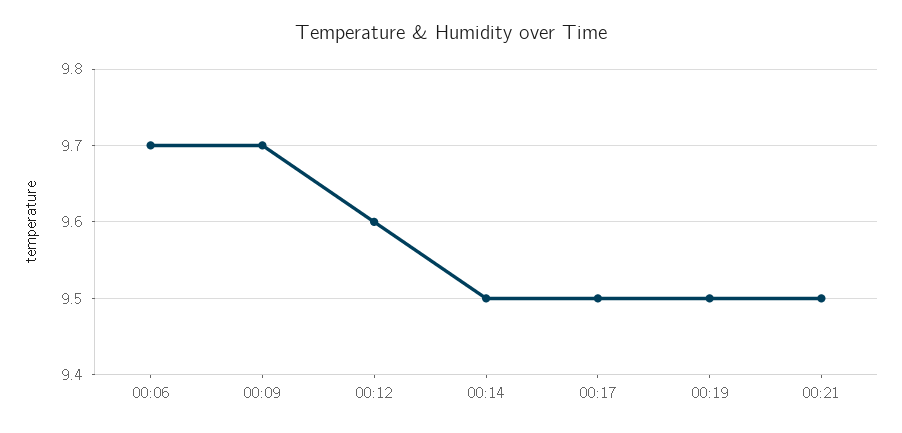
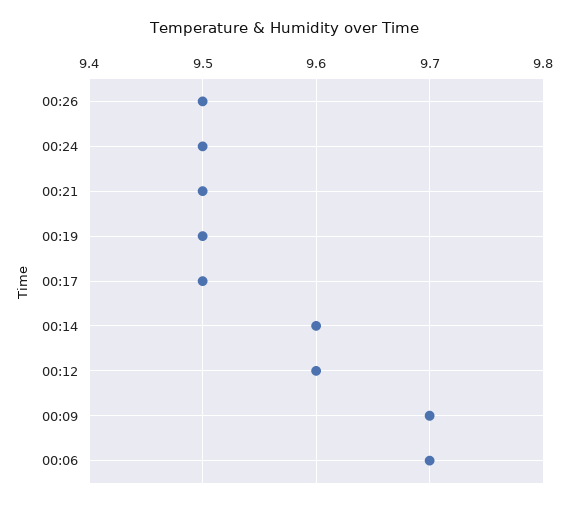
00:14: 9.5 -> 9.6
00:26: none -> 9.5
00:24: none -> 9.5

